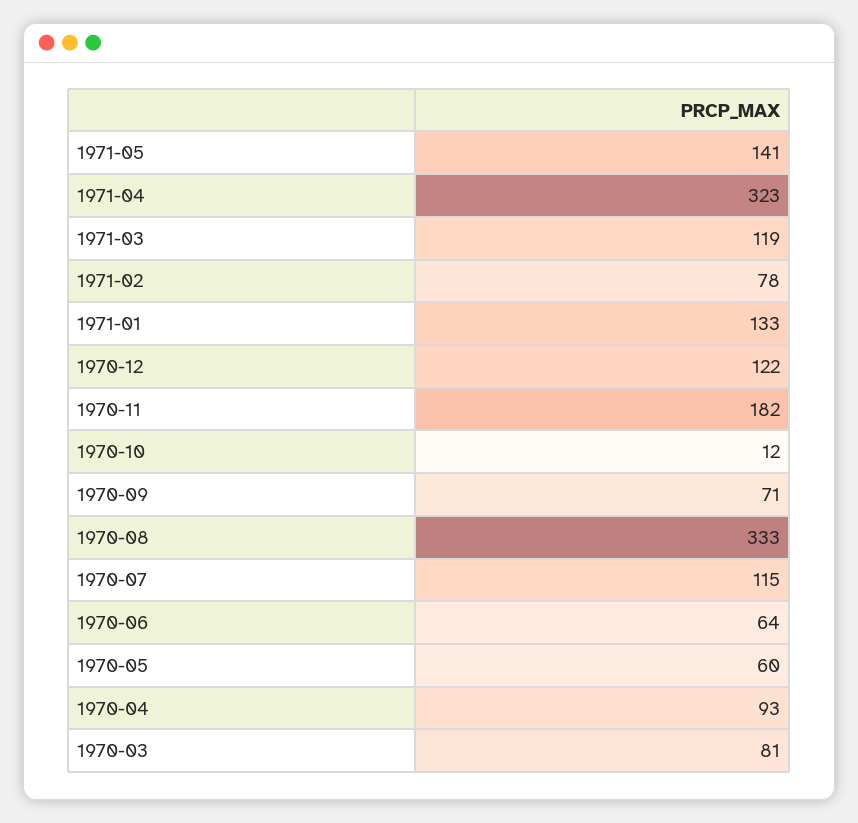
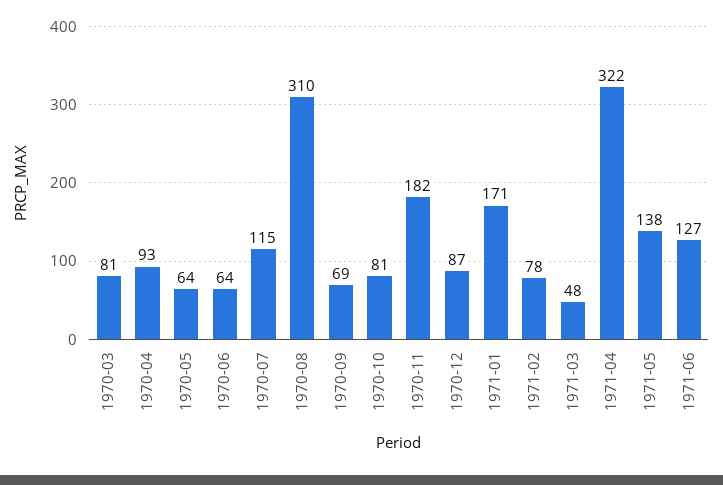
1971-05: 141 -> 138
1971-04: 323 -> 322
1971-03: 119 -> 48
1971-01: 133 -> 171
1970-12: 122 -> 87
1970-10: 12 -> 81
1970-09: 71 -> 69
1970-08: 333 -> 310
1970-05: 60 -> 64
1971-06: none -> 127

